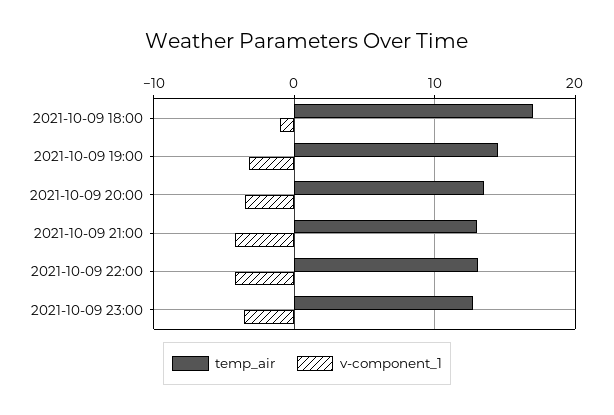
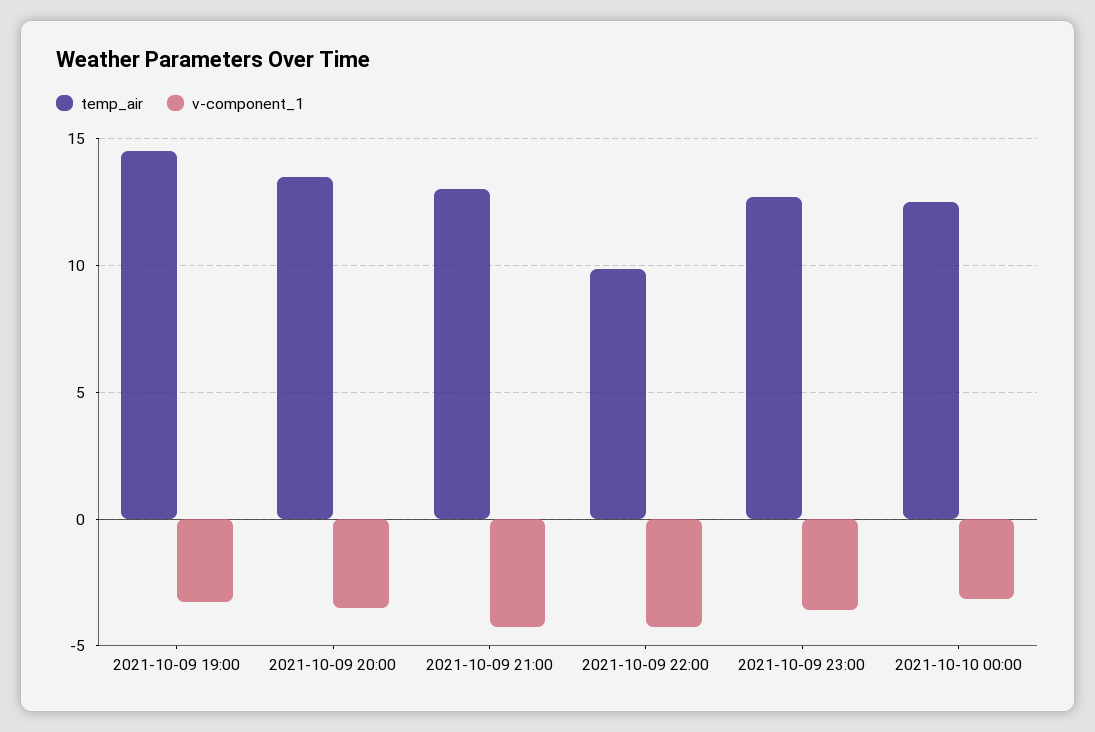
temp_air, 2021-10-09 18:00: 17 -> none
v-component_1, 2021-10-09 18:00: -1 -> none
temp_air, 2021-10-09 22:00: 13 -> 10
temp_air, 2021-10-10 00:00: none -> 12.5
v-component_1, 2021-10-10 00:00: none -> -3

